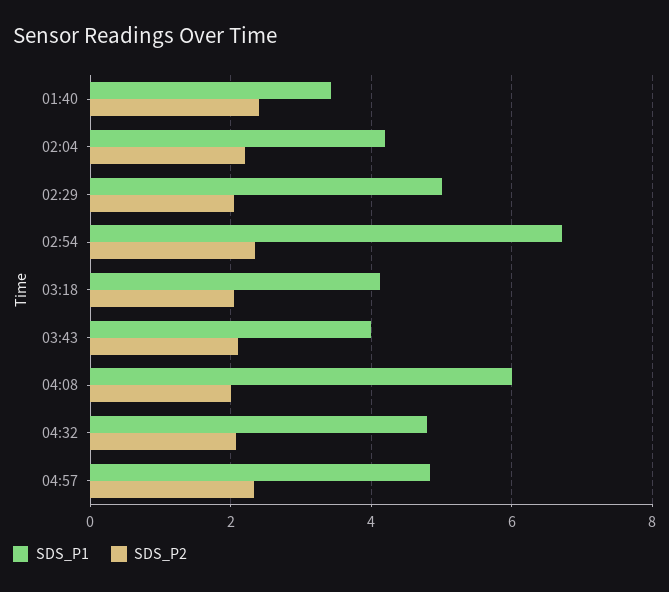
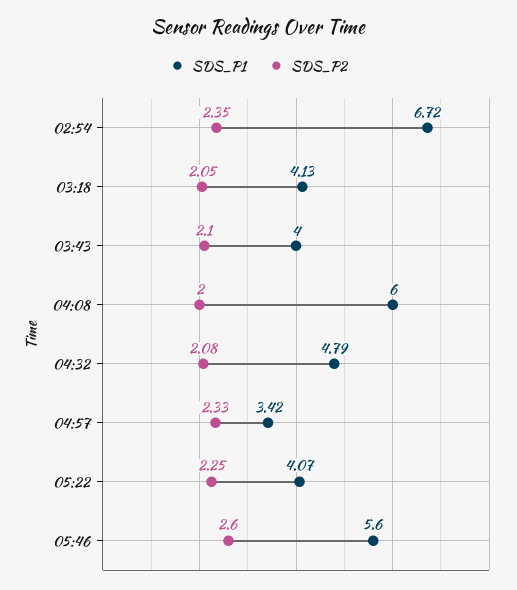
SDS_P1, 01:40: 3.4 -> none
SDS_P2, 01:40: 2.4 -> none
SDS_P1, 02:04: 4.2 -> none
SDS_P2, 02:04: 2.2 -> none
SDS_P1, 02:29: 5 -> none
SDS_P2, 02:29: 2 -> none
SDS_P1, 04:57: 4.8 -> 3.42
SDS_P1, 05:22: none -> 4.07
SDS_P2, 05:22: none -> 2.25
SDS_P1, 05:46: none -> 5.6
SDS_P2, 05:46: none -> 2.6

